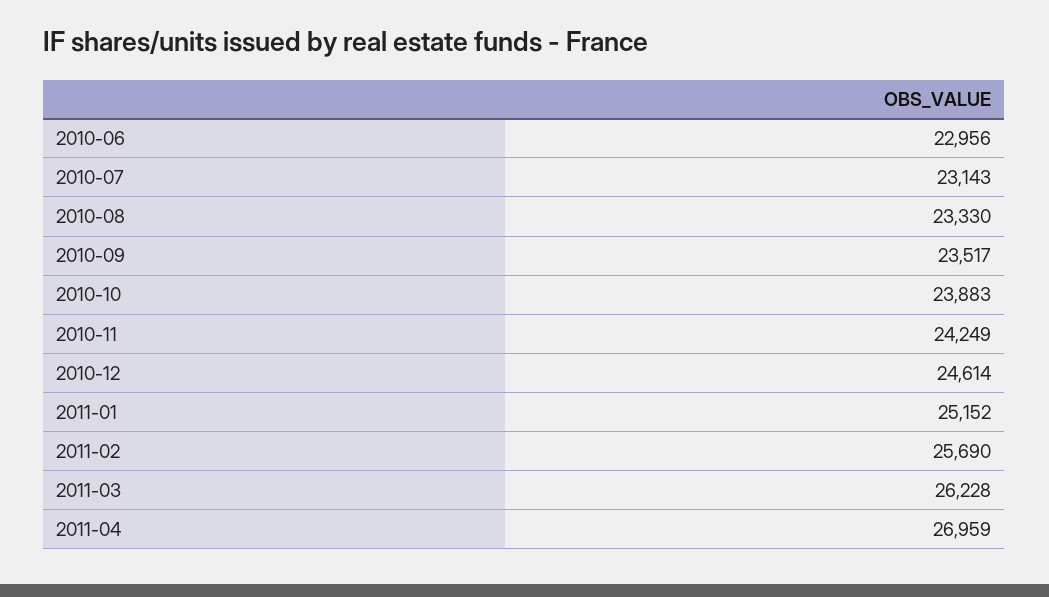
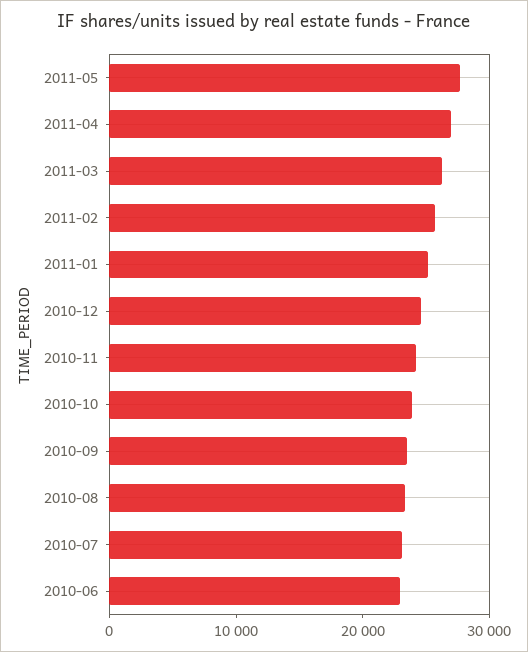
2011-05: none -> 28000

